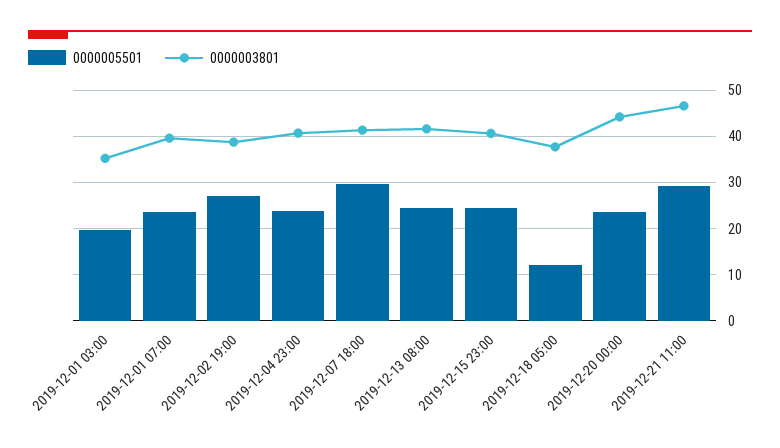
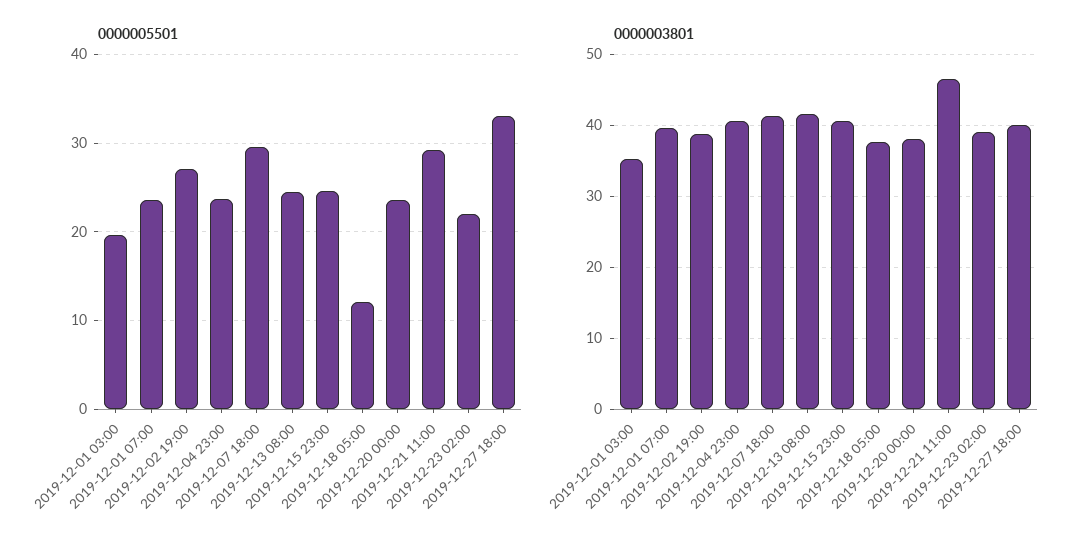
0000003801, 2019-12-20 00:00: 44 -> 38
0000005501, 2019-12-23 02:00: none -> 22
0000005501, 2019-12-27 18:00: none -> 33
0000003801, 2019-12-23 02:00: none -> 39
0000003801, 2019-12-27 18:00: none -> 40

